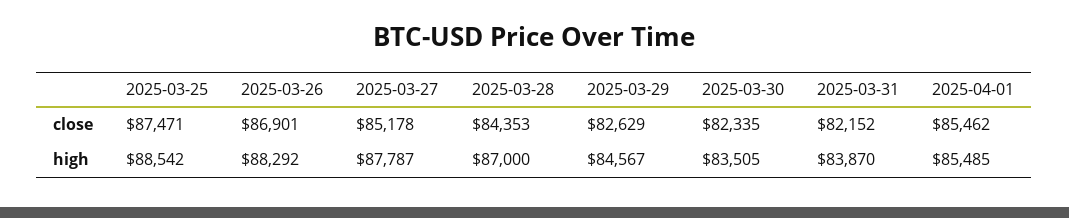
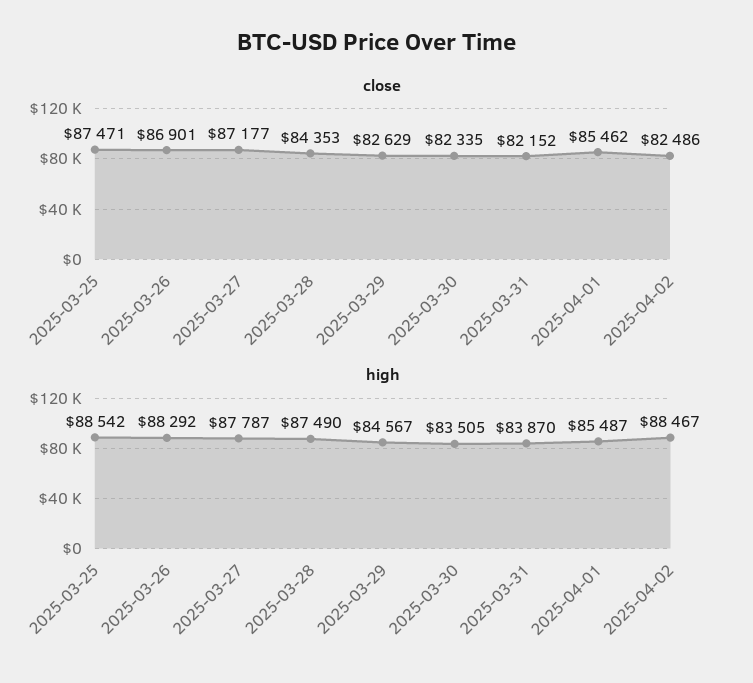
close, 2025-03-27: 85178 -> 87177
high, 2025-03-28: 87000 -> 87490
high, 2025-04-01: 85485 -> 85487
close, 2025-04-02: none -> 82486
high, 2025-04-02: none -> 88467

